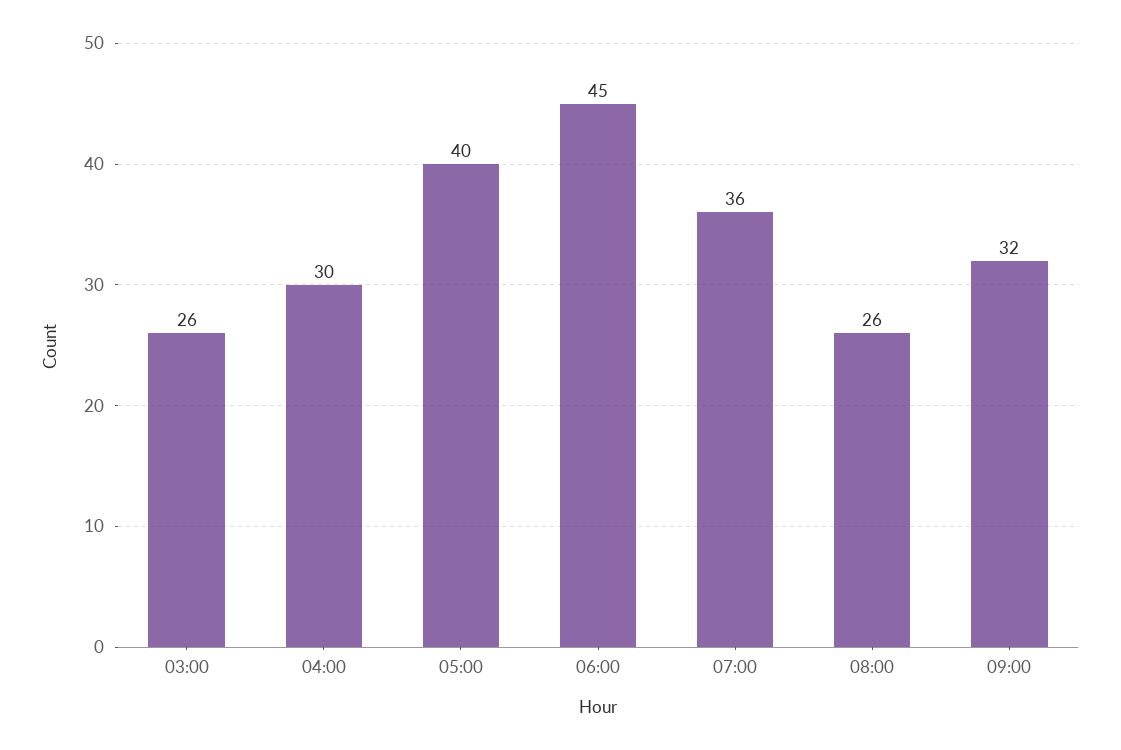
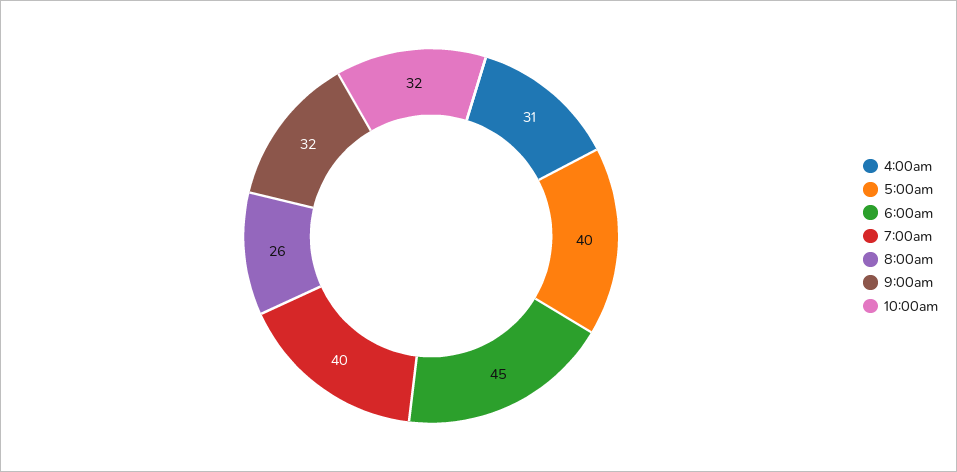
03:00: 26 -> none
04:00: 30 -> 31
07:00: 36 -> 40
10:00am: none -> 32

